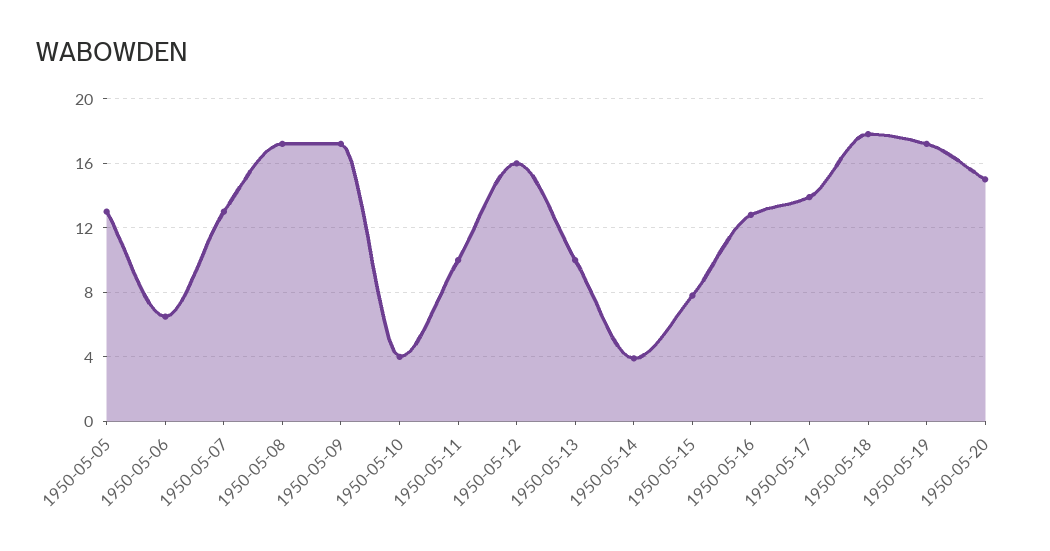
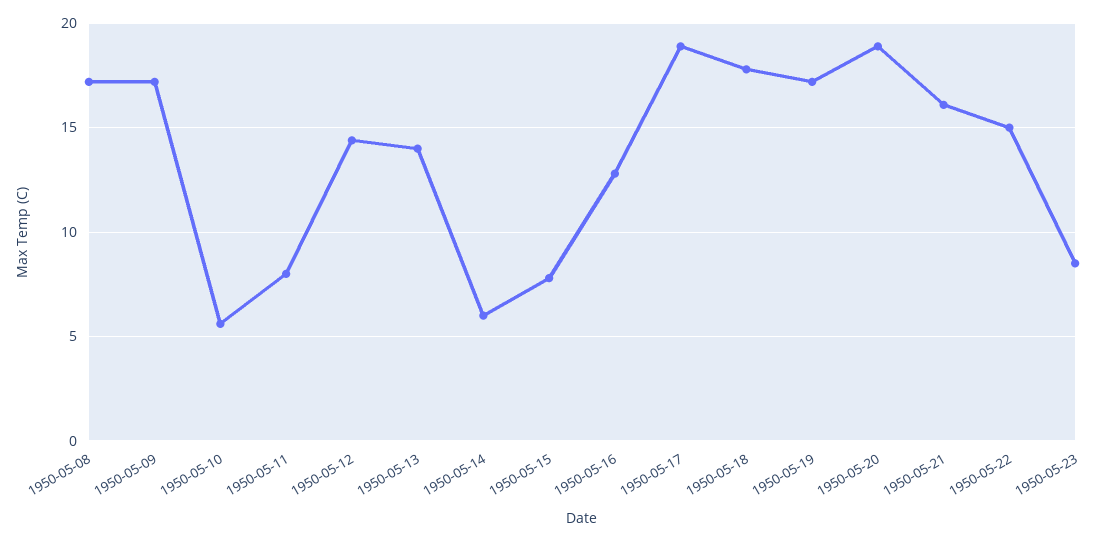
1950-05-05: 13 -> none
1950-05-06: 6.5 -> none
1950-05-07: 13 -> none
1950-05-10: 4 -> 5.5
1950-05-11: 10 -> 8
1950-05-12: 16 -> 14.5
1950-05-13: 10 -> 14
1950-05-14: 4 -> 6
1950-05-17: 14 -> 19
1950-05-20: 15 -> 19
1950-05-21: none -> 16
1950-05-22: none -> 15
1950-05-23: none -> 8.5

